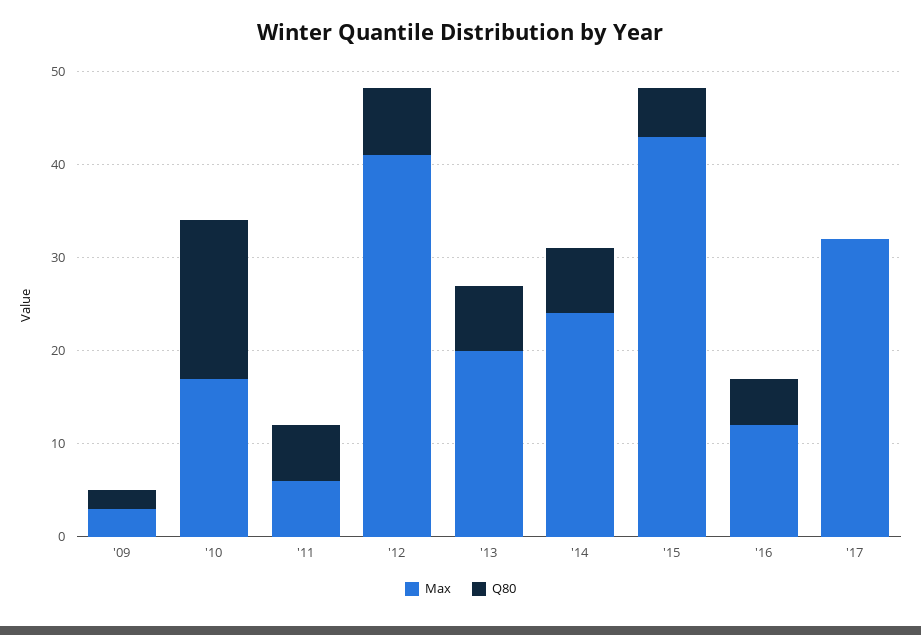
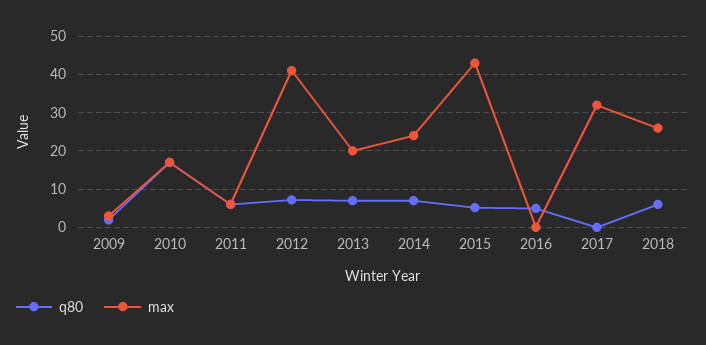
Max, '16: 12 -> 0
Q80, 2018: none -> 6
Max, 2018: none -> 26

